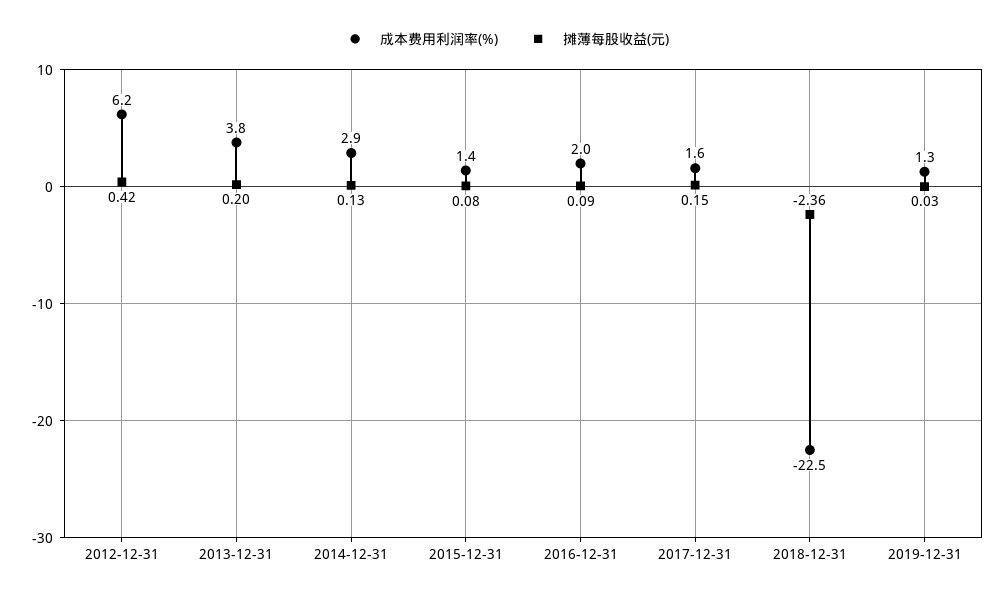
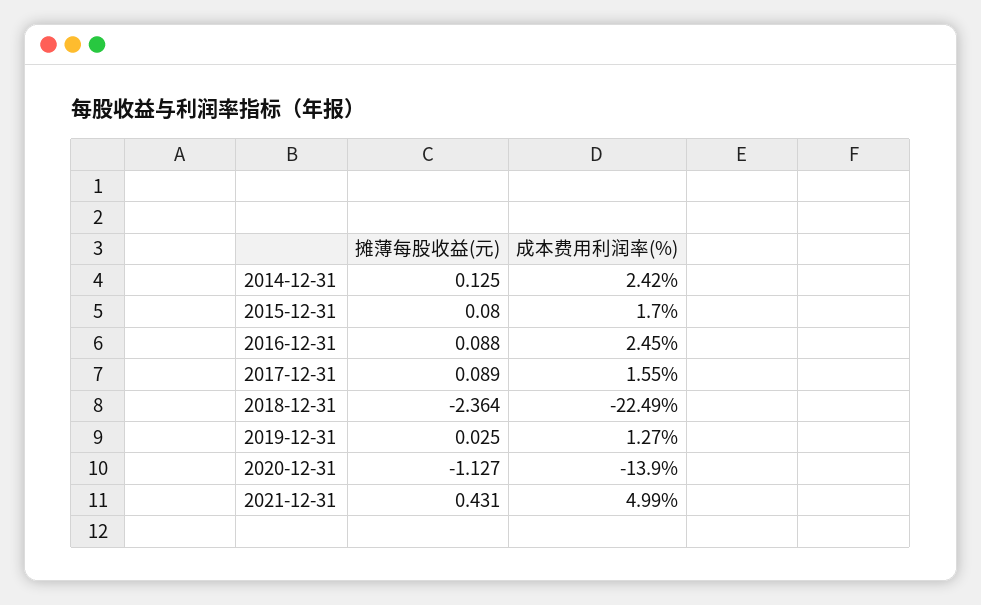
成本费用利润率(%), 2012-12-31: 6.2 -> none
摊薄每股收益(元), 2012-12-31: 0.42 -> none
成本费用利润率(%), 2013-12-31: 3.8 -> none
摊薄每股收益(元), 2013-12-31: 0.2 -> none
成本费用利润率(%), 2014-12-31: 2.9 -> 2.42
成本费用利润率(%), 2015-12-31: 1.4 -> 1.7
成本费用利润率(%), 2016-12-31: 2 -> 2.45
摊薄每股收益(元), 2017-12-31: 0.15 -> 0.089
摊薄每股收益(元), 2020-12-31: none -> -1.127
成本费用利润率(%), 2020-12-31: none -> -13.9
摊薄每股收益(元), 2021-12-31: none -> 0.431
成本费用利润率(%), 2021-12-31: none -> 4.99

